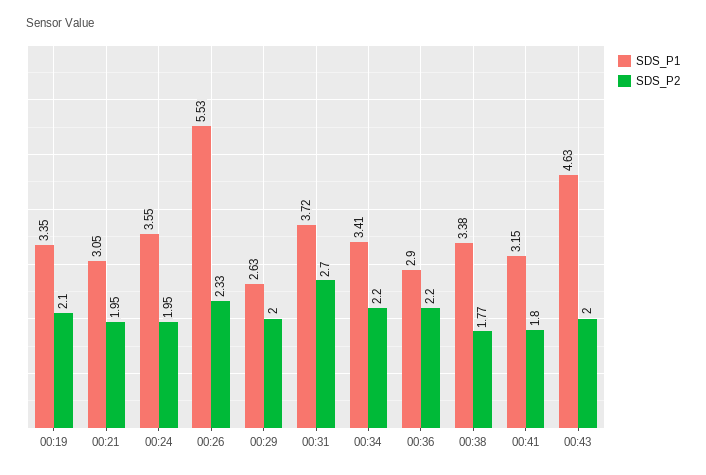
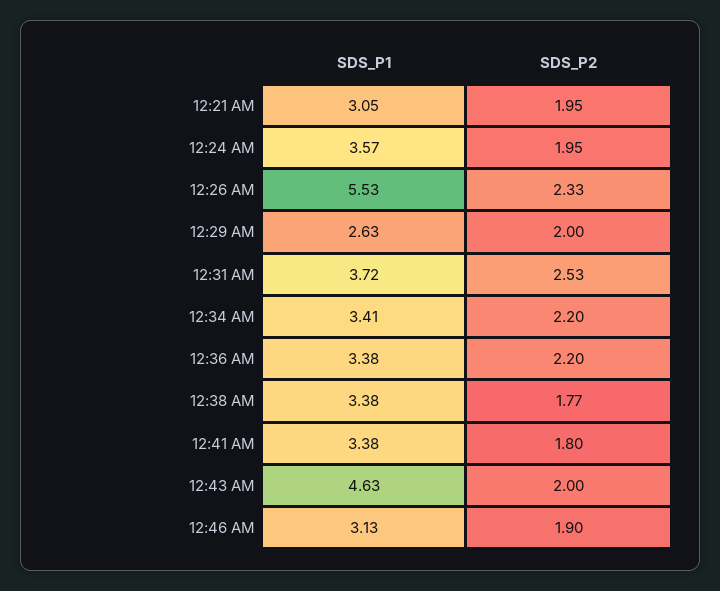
SDS_P1, 00:19: 3.35 -> none
SDS_P2, 00:19: 2.1 -> none
SDS_P1, 00:24: 3.55 -> 3.57
SDS_P2, 00:31: 2.7 -> 2.53
SDS_P1, 00:36: 2.9 -> 3.38
SDS_P1, 00:41: 3.15 -> 3.38
SDS_P1, 12:46 AM: none -> 3.13
SDS_P2, 12:46 AM: none -> 1.9

